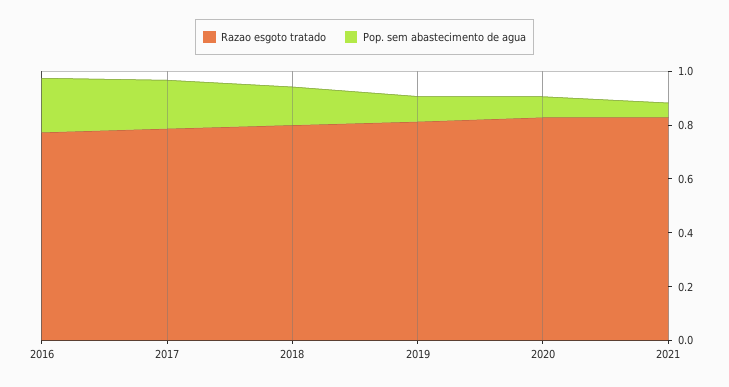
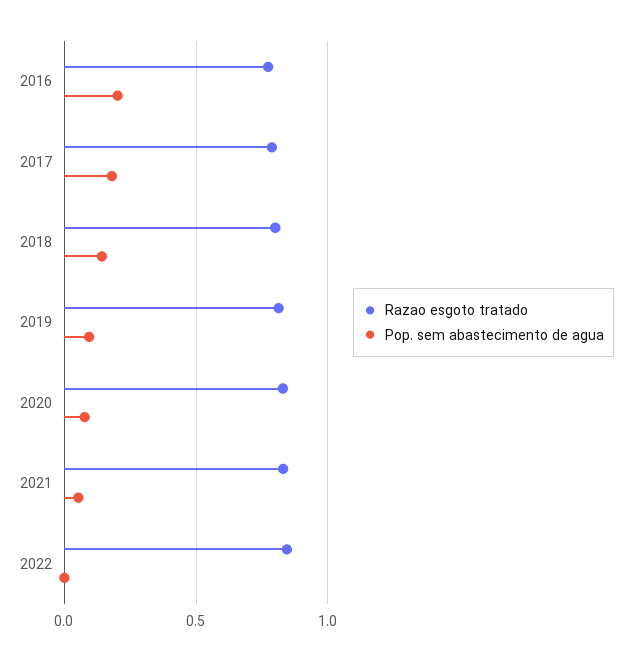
Razao esgoto tratado, 2022: none -> 0.85
Pop. sem abastecimento de agua, 2022: none -> 0

